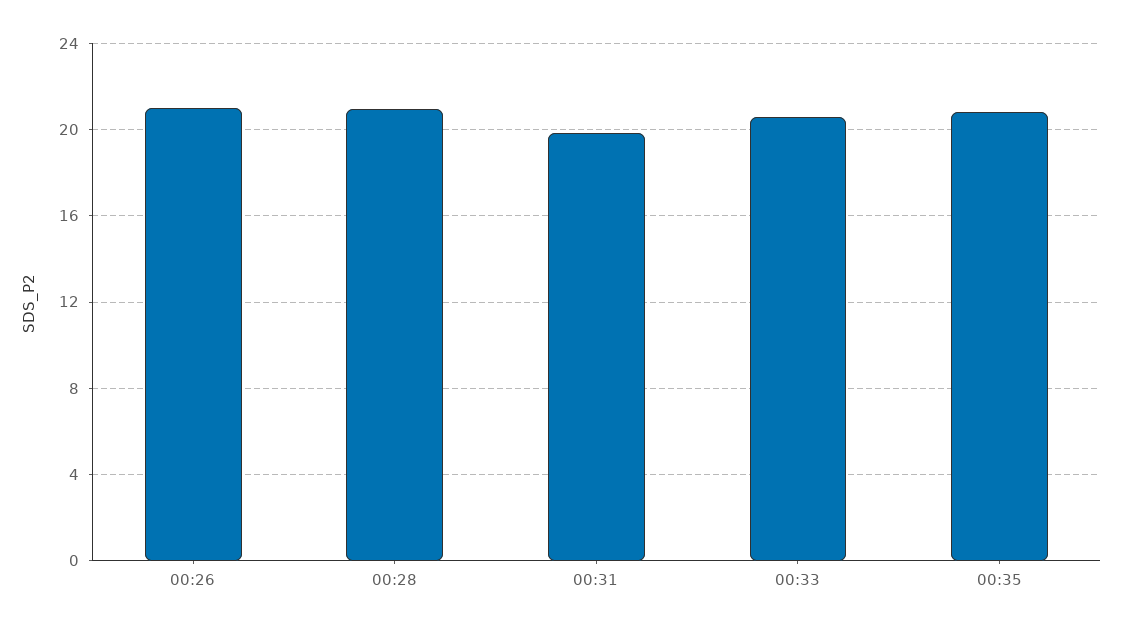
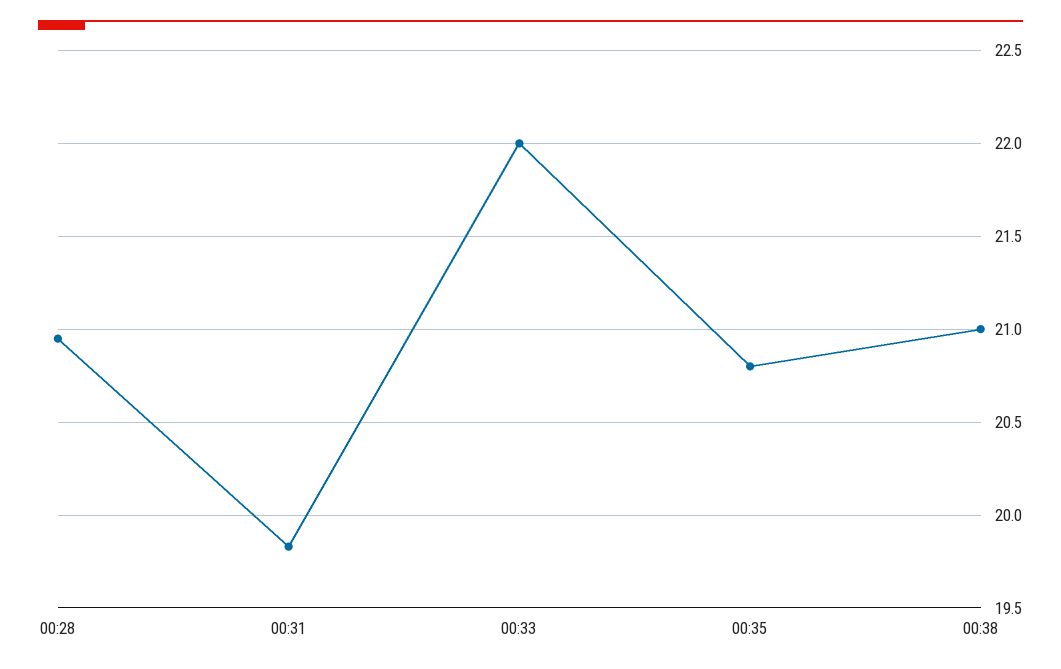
00:26: 21 -> none
00:33: 20.5 -> 22
00:38: none -> 21

